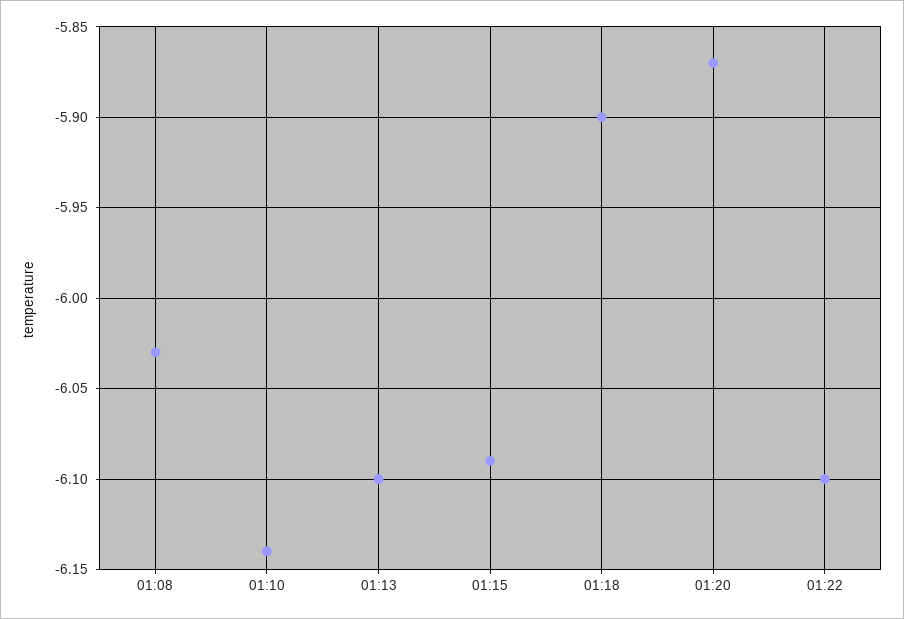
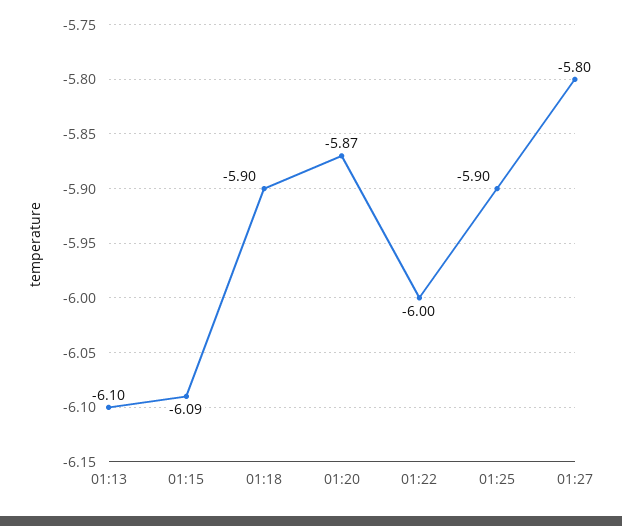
01:08: -6.03 -> none
01:10: -6.14 -> none
01:22: -6.1 -> -6
01:25: none -> -5.9
01:27: none -> -5.8

